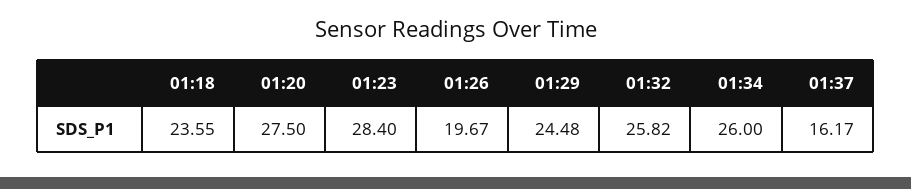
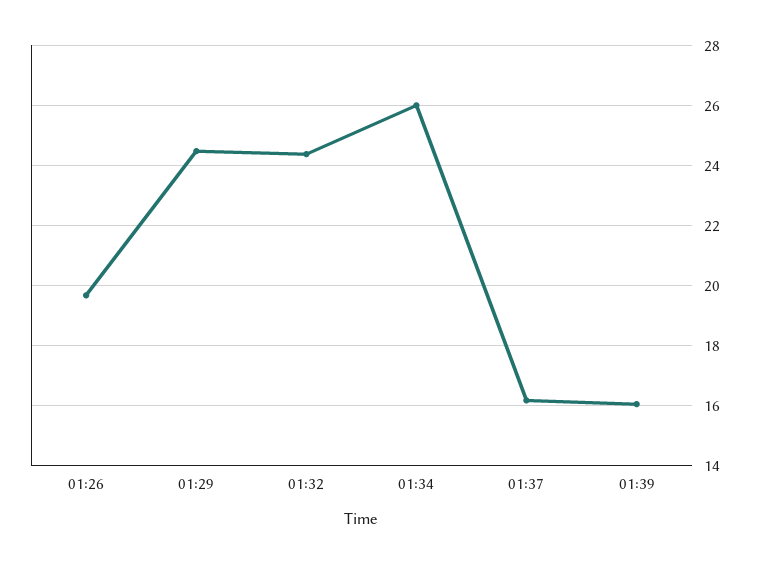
01:18: 23.55 -> none
01:20: 27.5 -> none
01:23: 28.4 -> none
01:32: 25.82 -> 24.4
01:39: none -> 16

